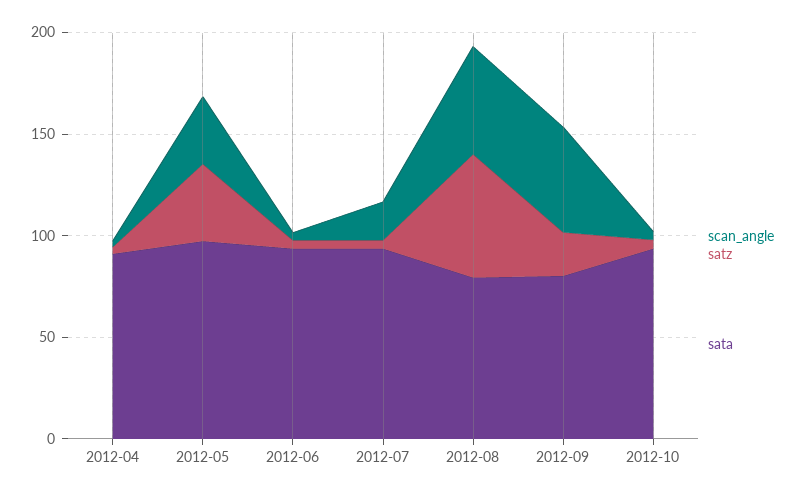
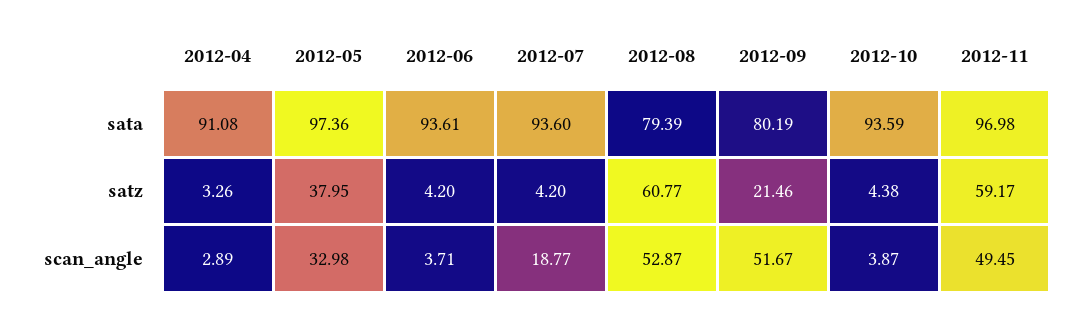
sata, 2012-11: none -> 96.98
satz, 2012-11: none -> 59.17
scan_angle, 2012-11: none -> 49.45

